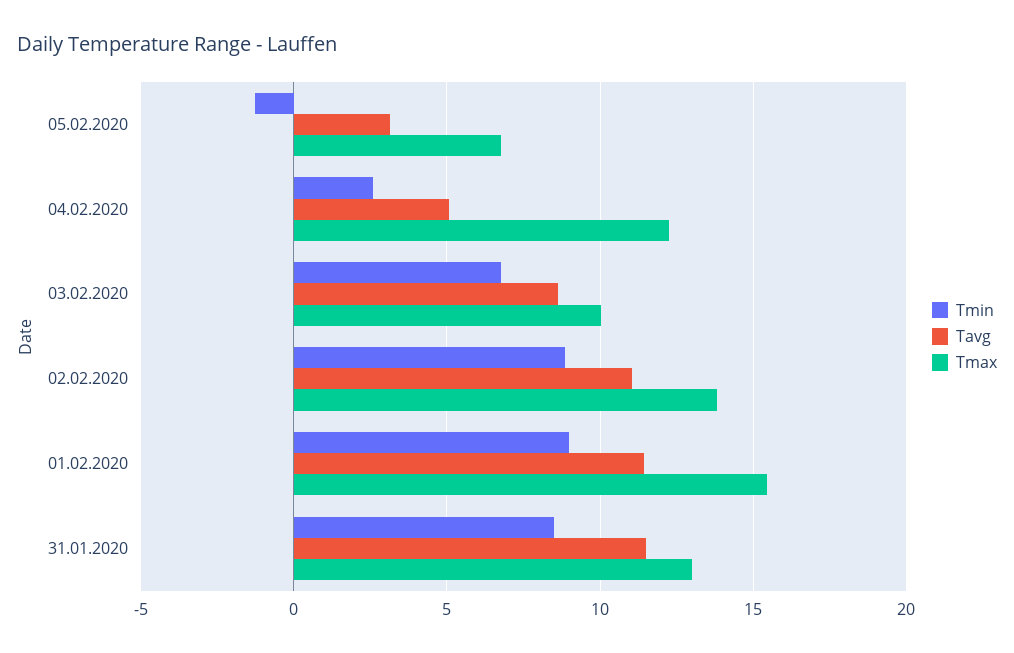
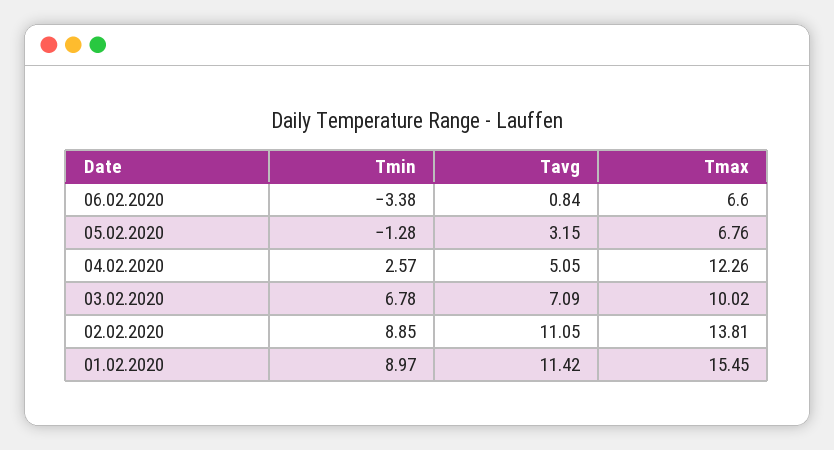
Tavg, 03.02.2020: 8.5 -> 7.09
Tmin, 31.01.2020: 8.5 -> none
Tavg, 31.01.2020: 11.5 -> none
Tmax, 31.01.2020: 13 -> none
Tmin, 06.02.2020: none -> -3.38
Tavg, 06.02.2020: none -> 0.84
Tmax, 06.02.2020: none -> 6.6

